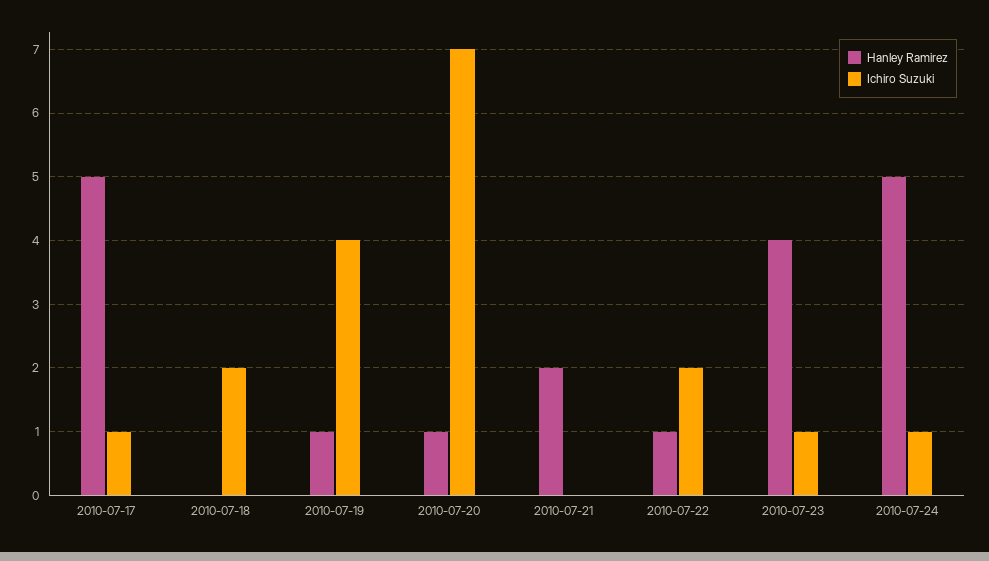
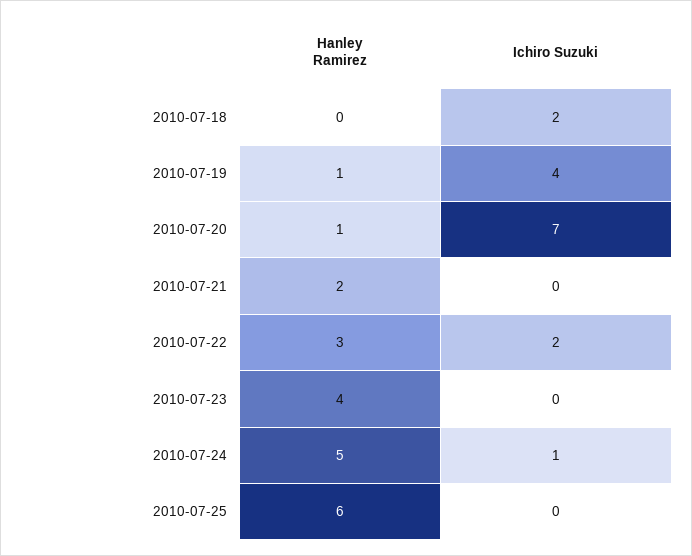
Hanley Ramirez, 2010-07-17: 5 -> none
Ichiro Suzuki, 2010-07-17: 1 -> none
Hanley Ramirez, 2010-07-22: 1 -> 3
Ichiro Suzuki, 2010-07-23: 1 -> 0
Hanley Ramirez, 2010-07-25: none -> 6
Ichiro Suzuki, 2010-07-25: none -> 0

